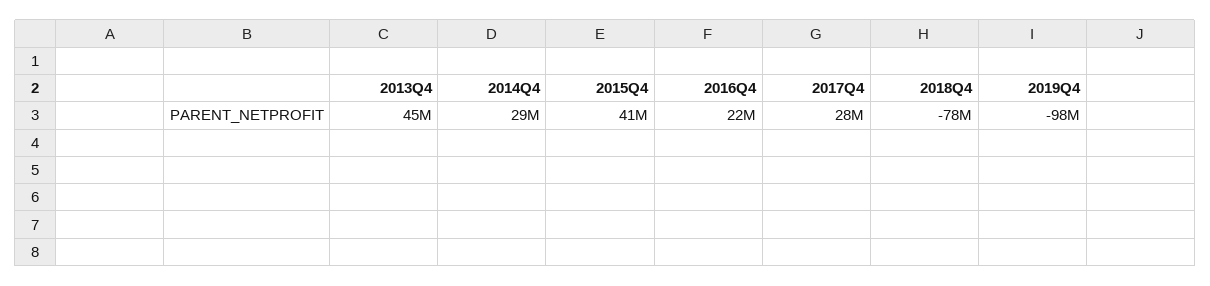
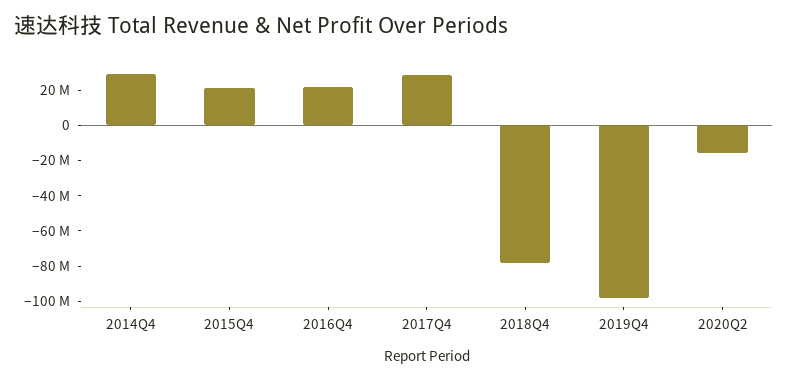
2013Q4: 45000000 -> none
2015Q4: 41000000 -> 20000000
2020Q2: none -> -15000000

